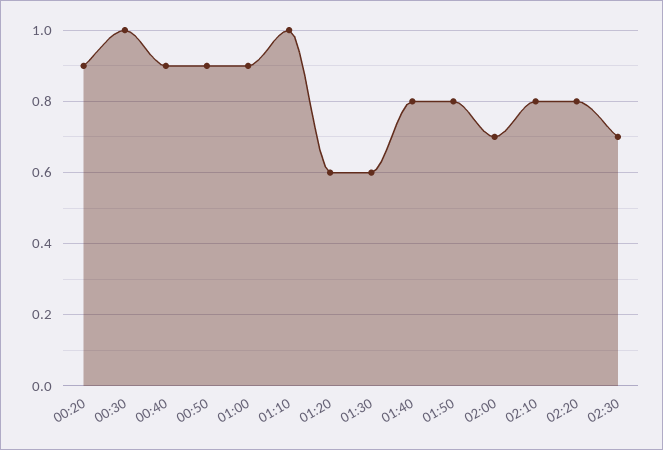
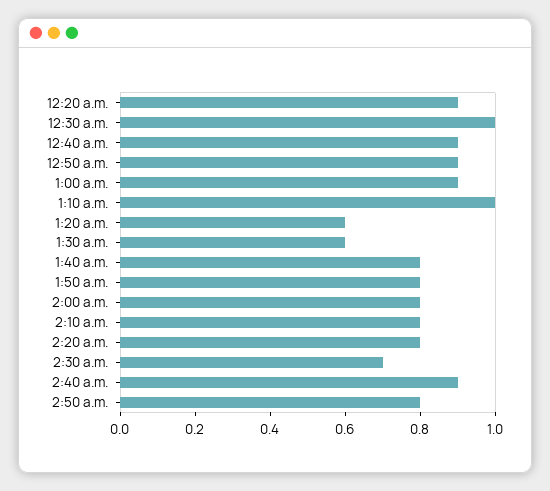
02:00: 0.7 -> 0.8
2:40 a.m.: none -> 0.9
2:50 a.m.: none -> 0.8

